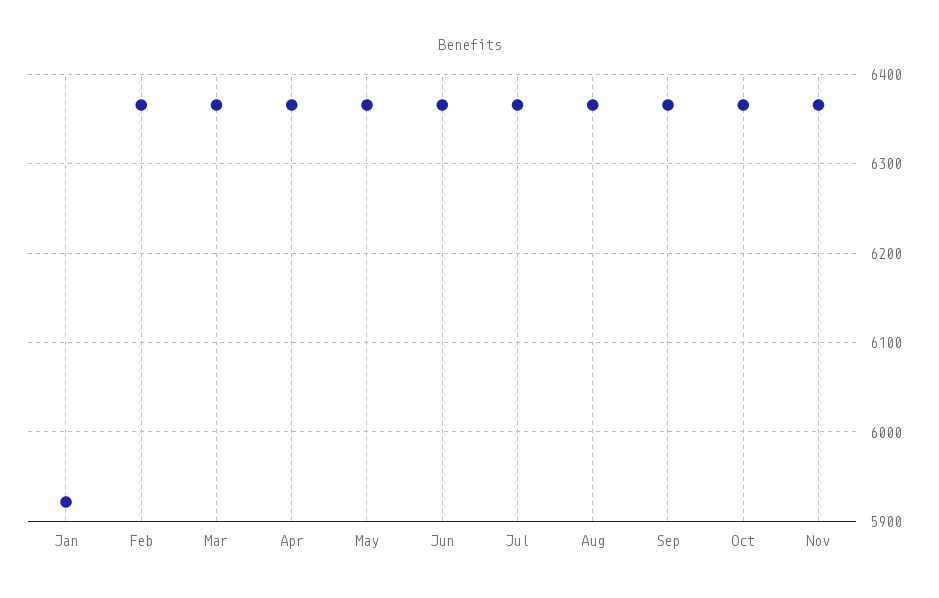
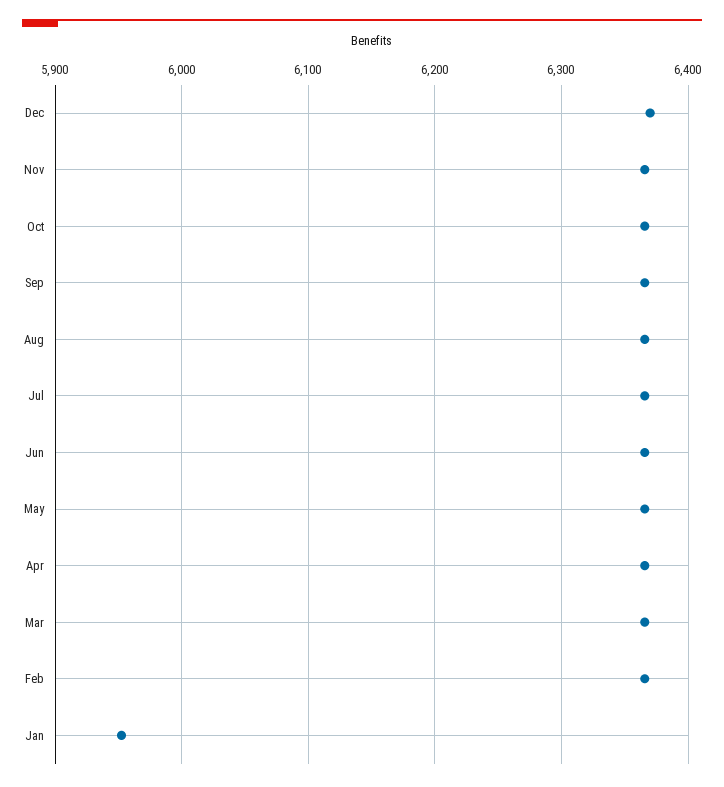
Jan: 5920 -> 5950
Dec: none -> 6370

